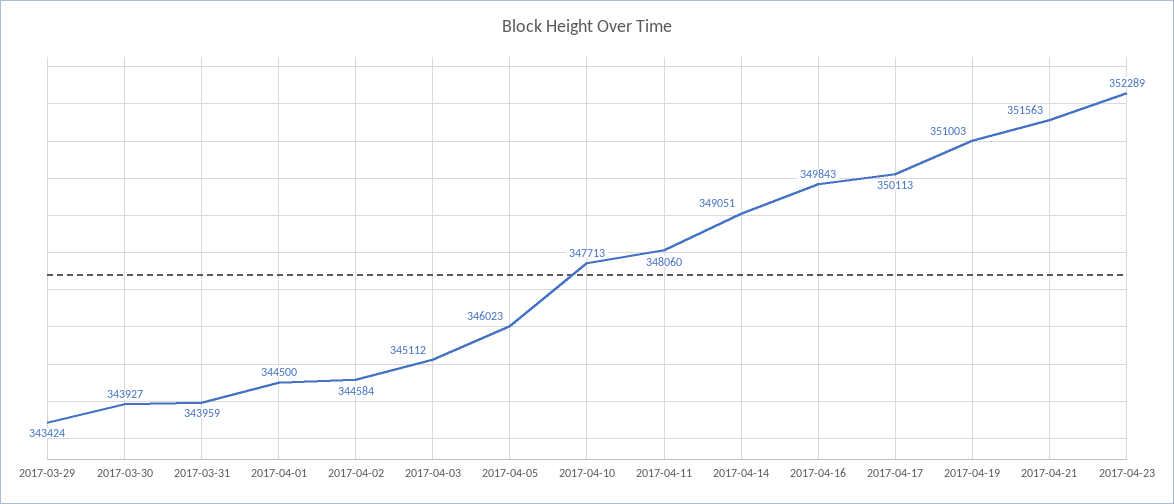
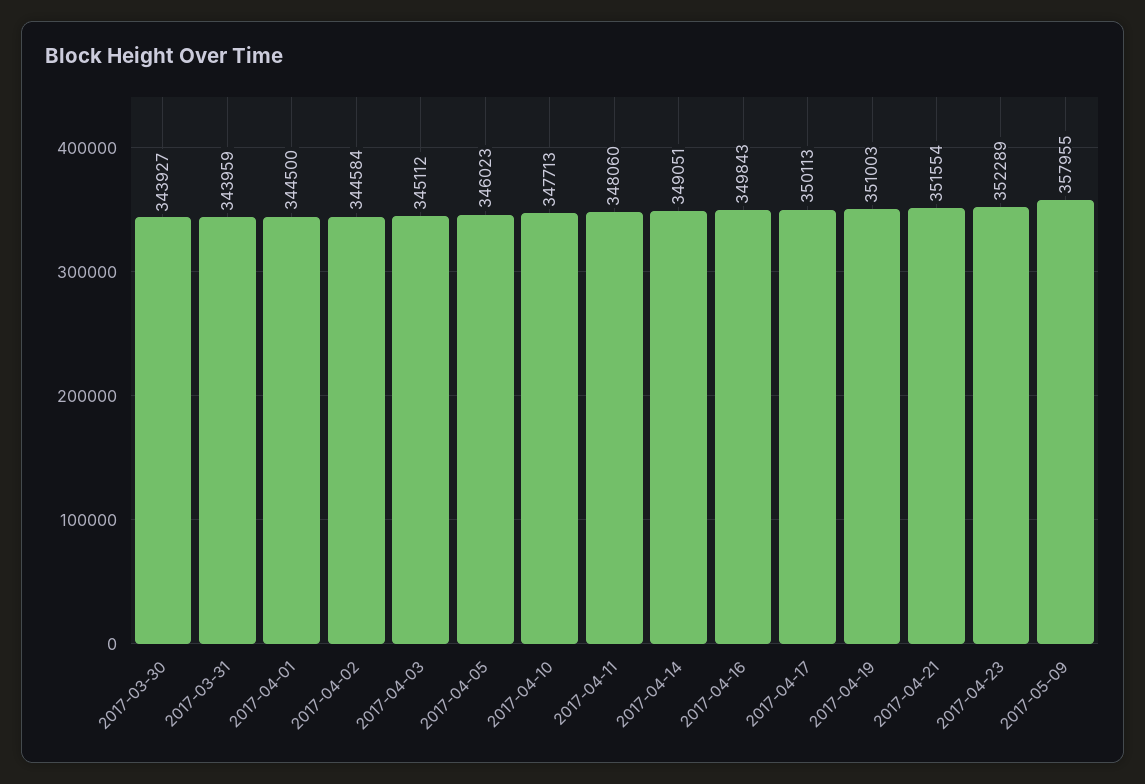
2017-03-29: 343424 -> none
2017-04-21: 351563 -> 351554
2017-05-09: none -> 357955

